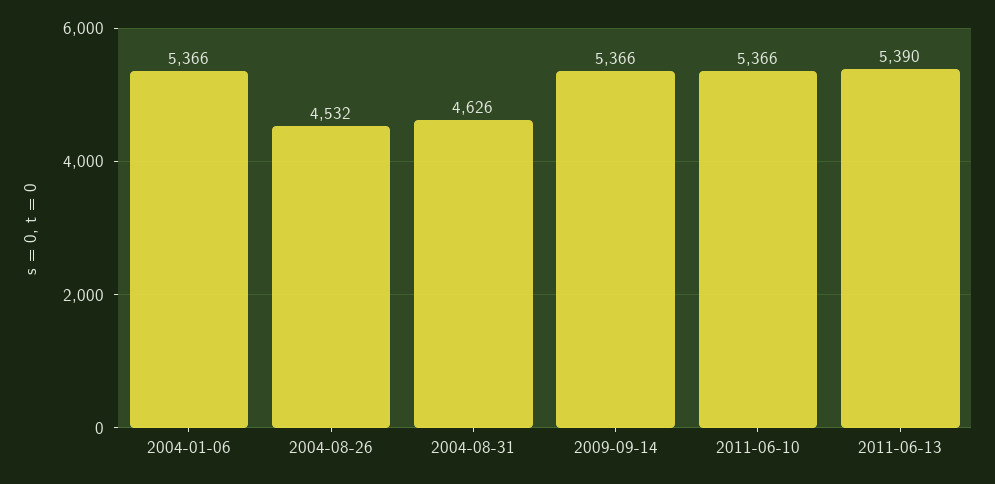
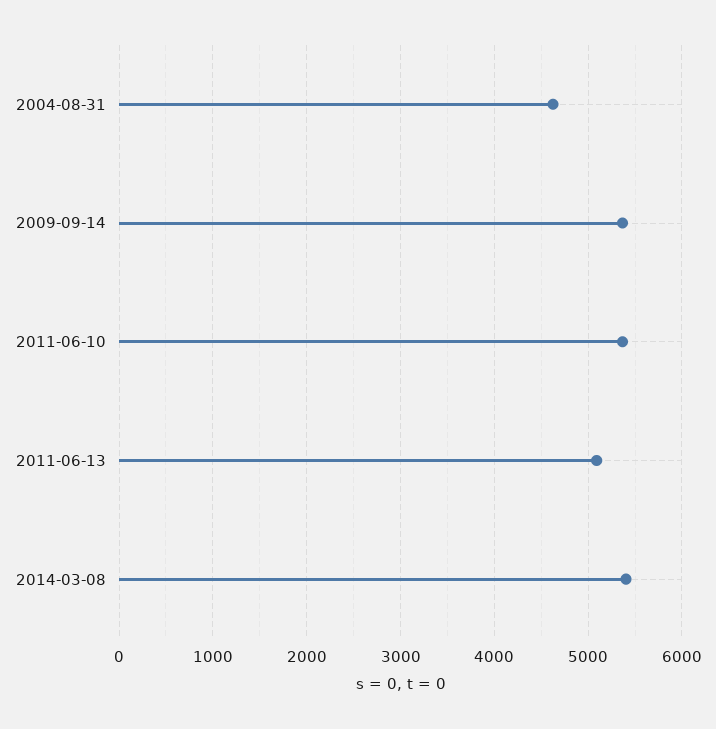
2004-01-06: 5366 -> none
2004-08-26: 4532 -> none
2011-06-13: 5390 -> 5100
2014-03-08: none -> 5400

